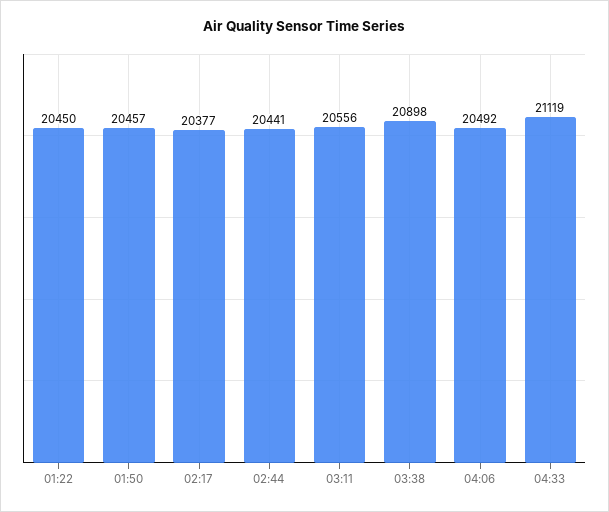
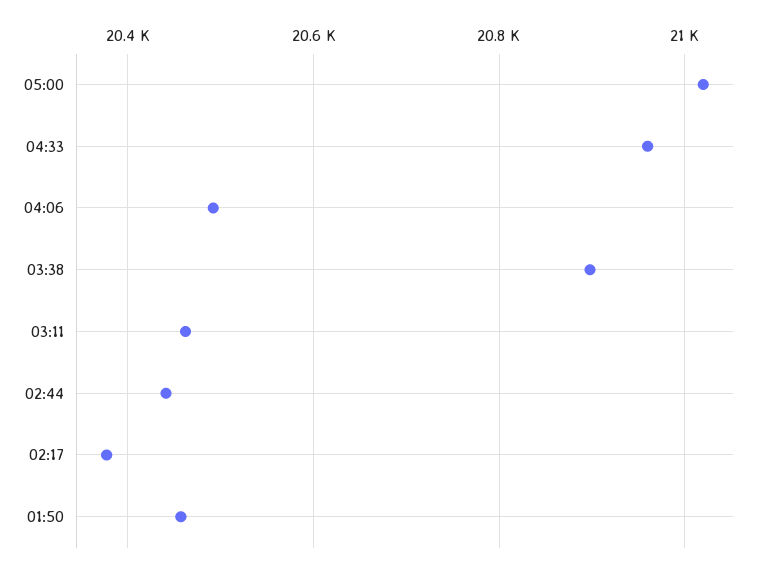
01:22: 20450 -> none
03:11: 20556 -> 20460
04:33: 21119 -> 20960
05:00: none -> 21020

